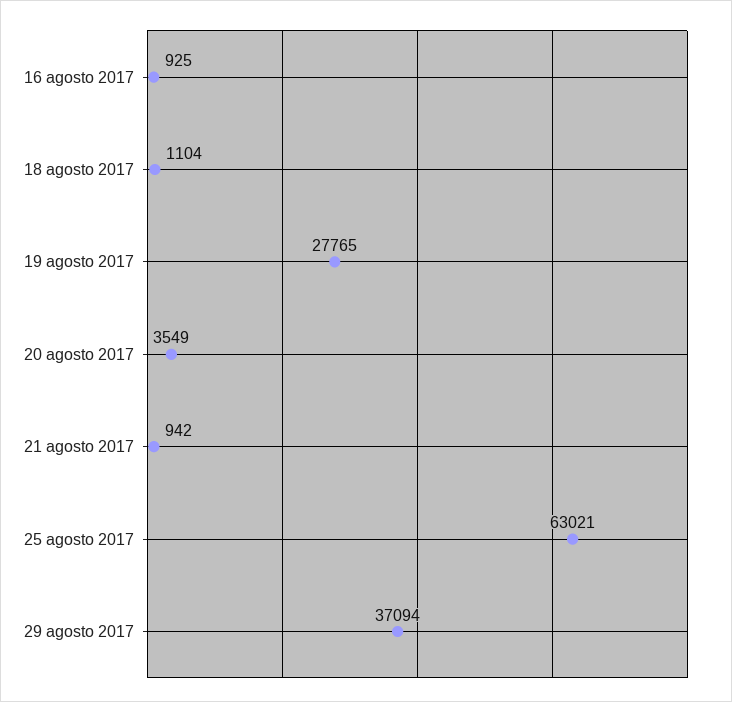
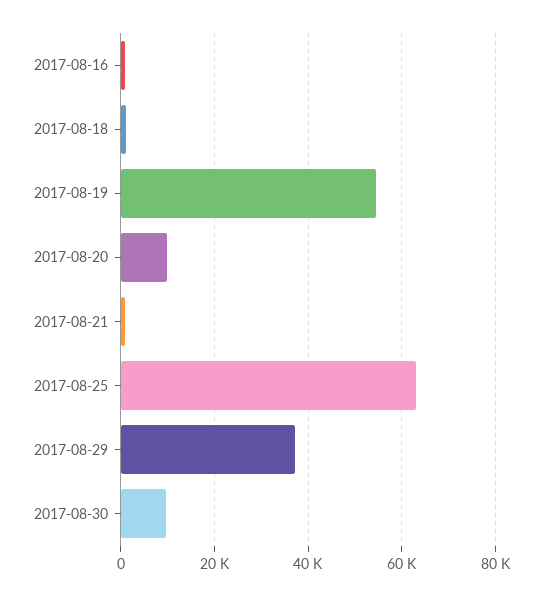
19 agosto 2017: 27765 -> 54000
20 agosto 2017: 3549 -> 10000
2017-08-30: none -> 10000

